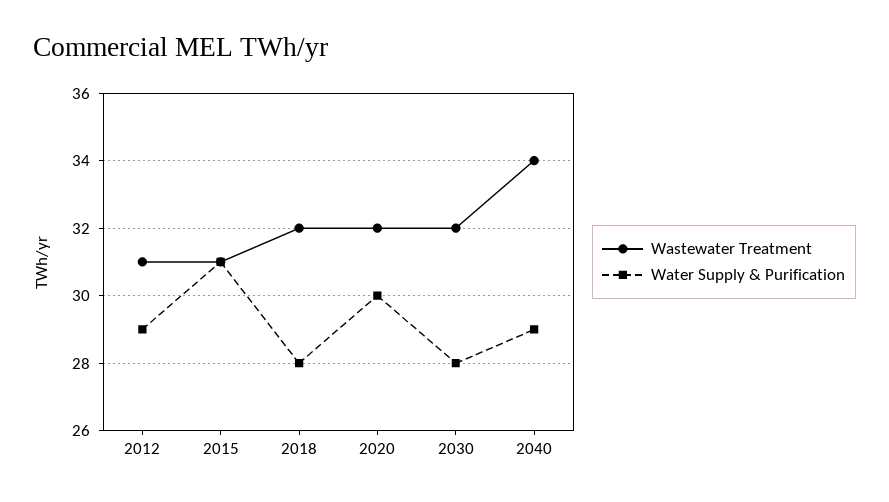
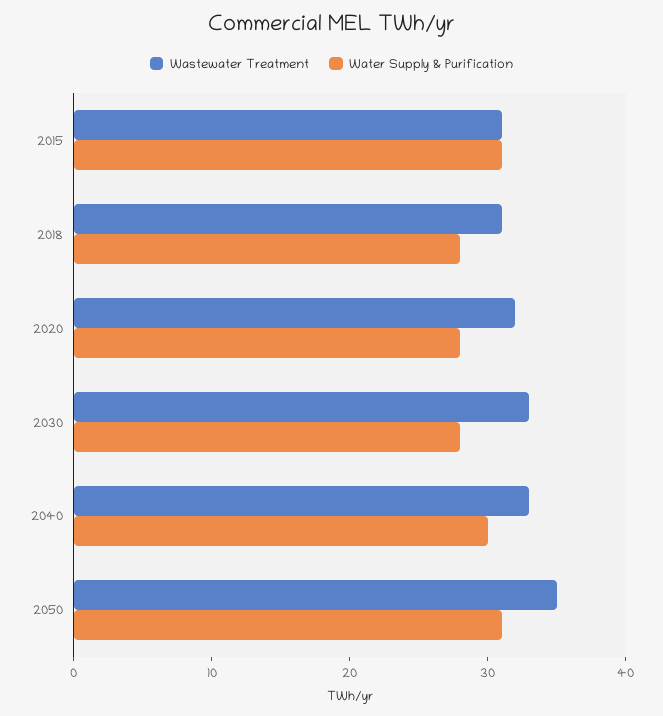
Wastewater Treatment, 2012: 31 -> none
Water Supply & Purification, 2012: 29 -> none
Wastewater Treatment, 2018: 32 -> 31
Water Supply & Purification, 2020: 30 -> 28
Wastewater Treatment, 2030: 32 -> 33
Wastewater Treatment, 2040: 34 -> 33
Water Supply & Purification, 2040: 29 -> 30
Wastewater Treatment, 2050: none -> 35
Water Supply & Purification, 2050: none -> 31

